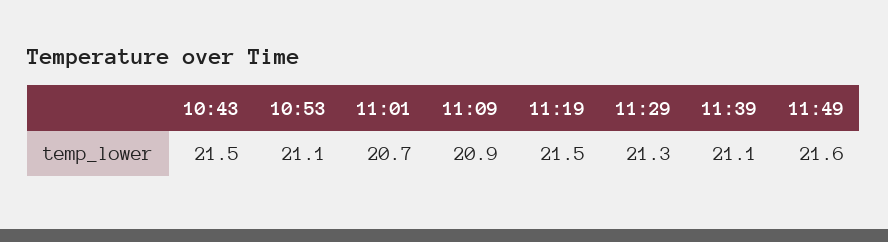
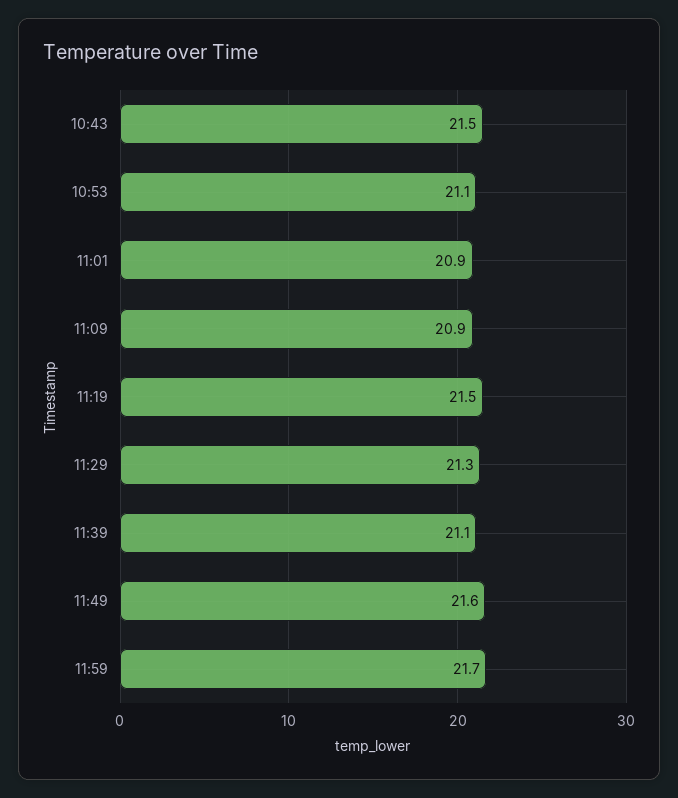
11:01: 20.7 -> 20.9
11:59: none -> 21.7

